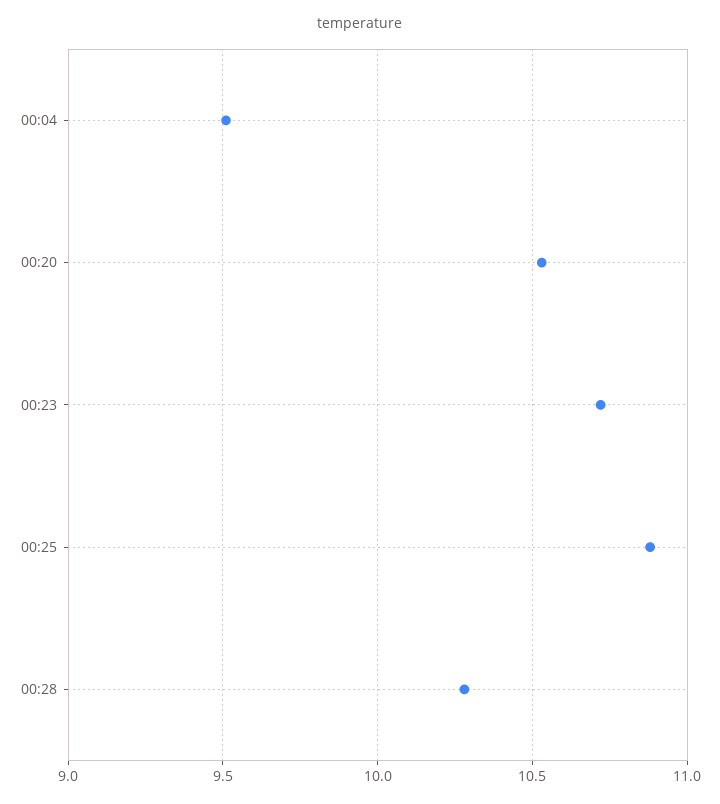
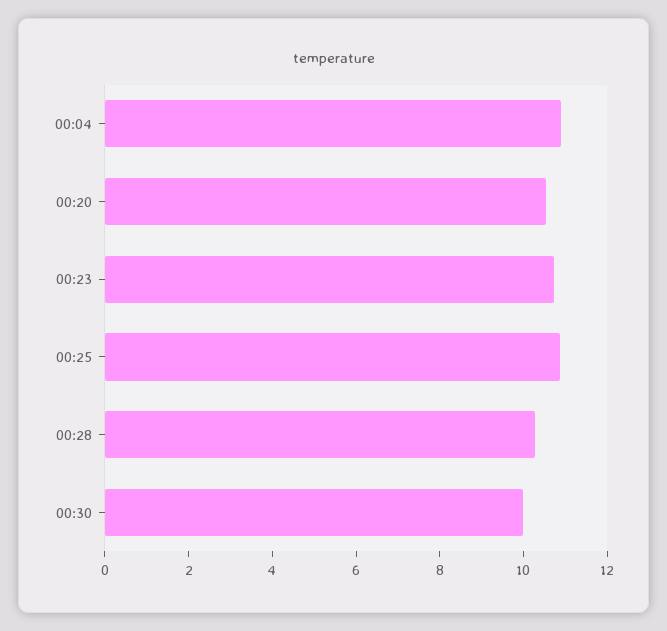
00:04: 9.5 -> 11
00:30: none -> 10

